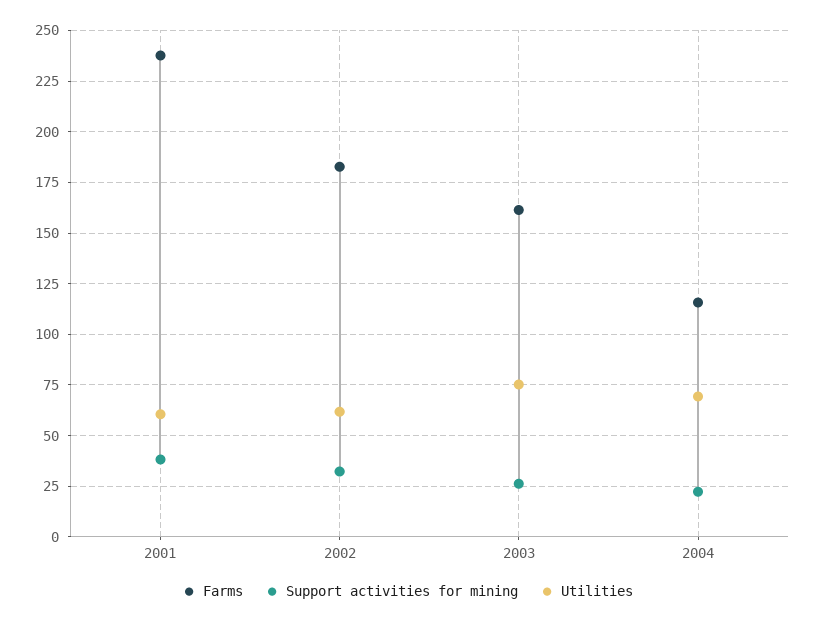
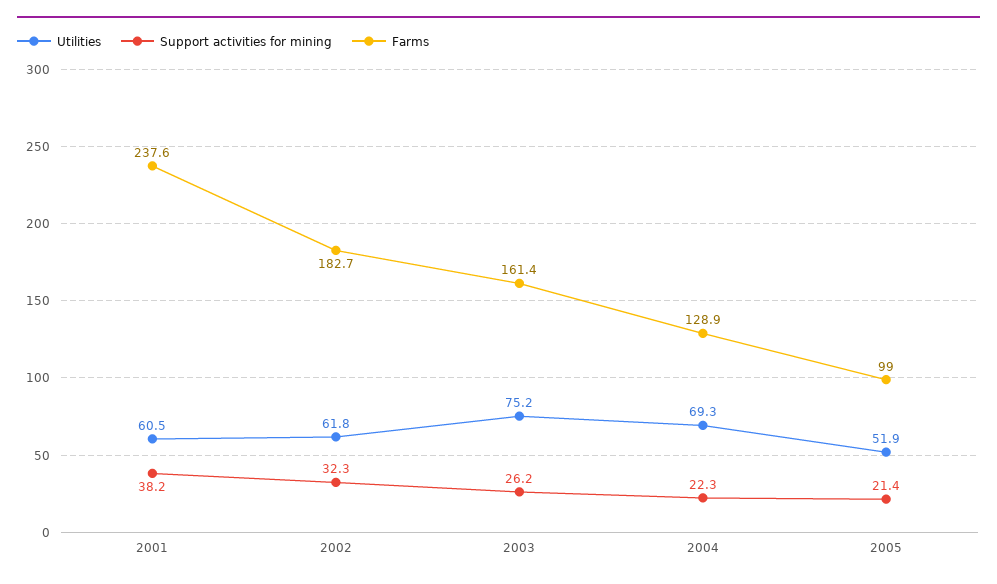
Farms, 2004: 115 -> 128.9
Utilities, 2005: none -> 51.9
Support activities for mining, 2005: none -> 21.4
Farms, 2005: none -> 99

